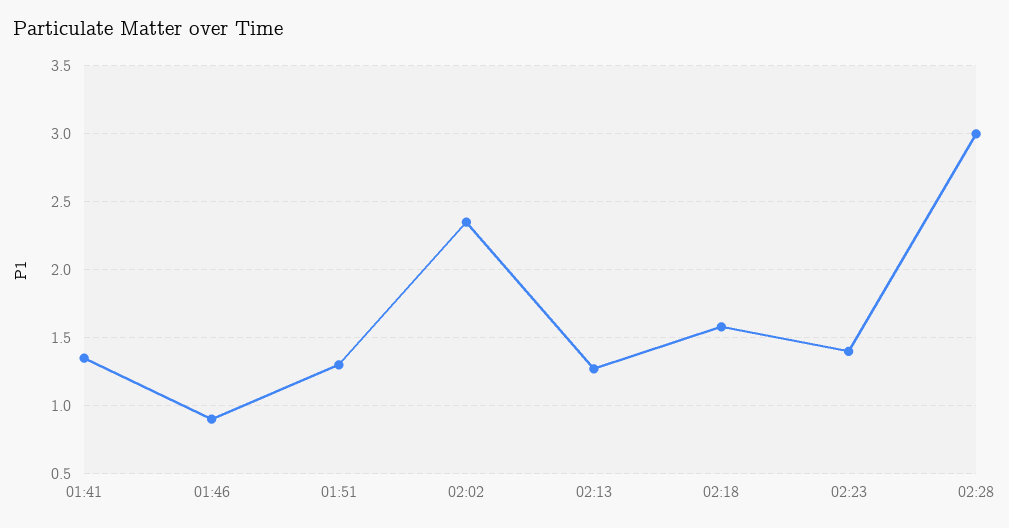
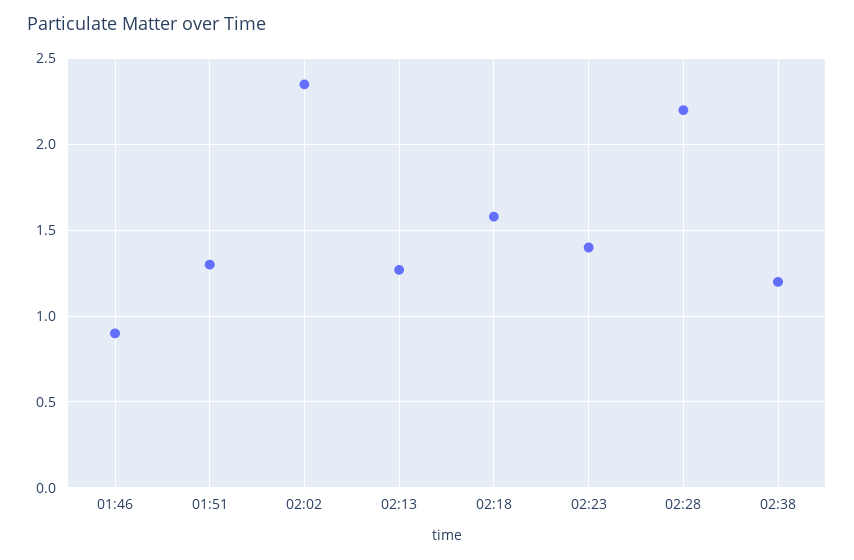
01:41: 1.35 -> none
02:28: 3 -> 2.2
02:38: none -> 1.2

